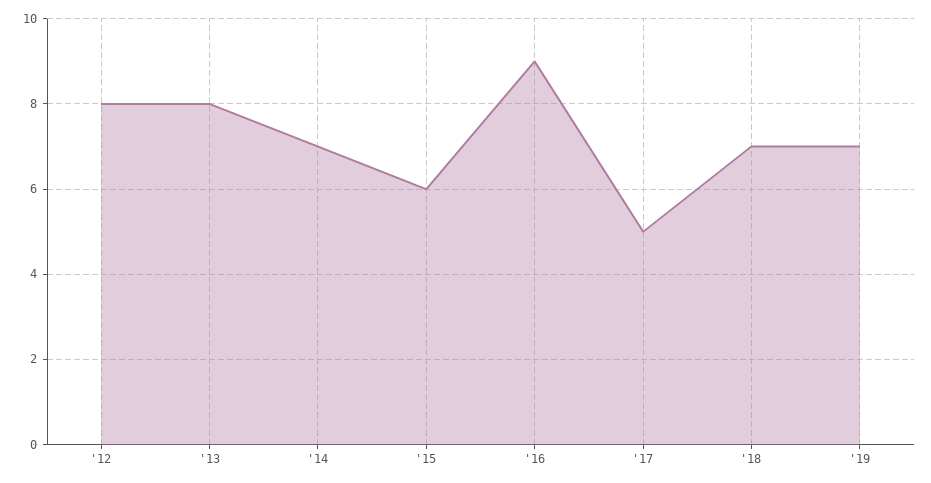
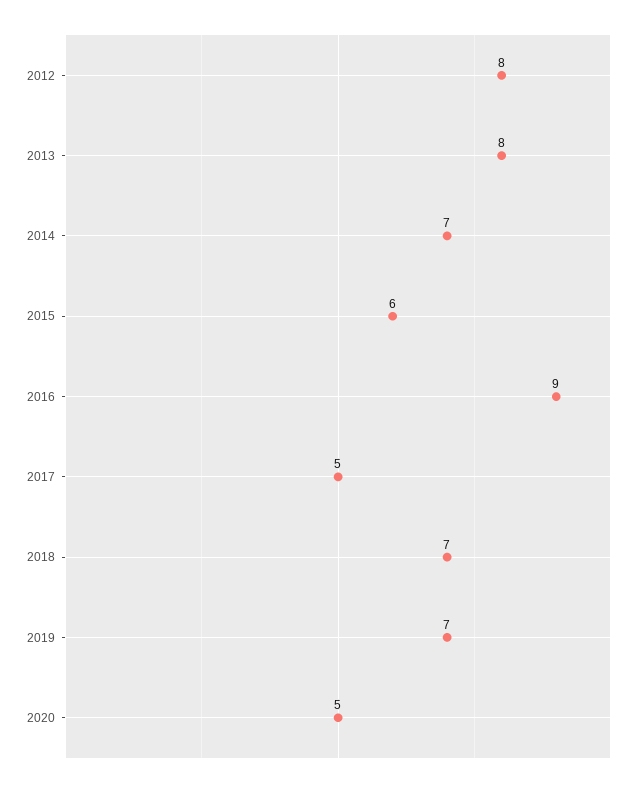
2020: none -> 5

